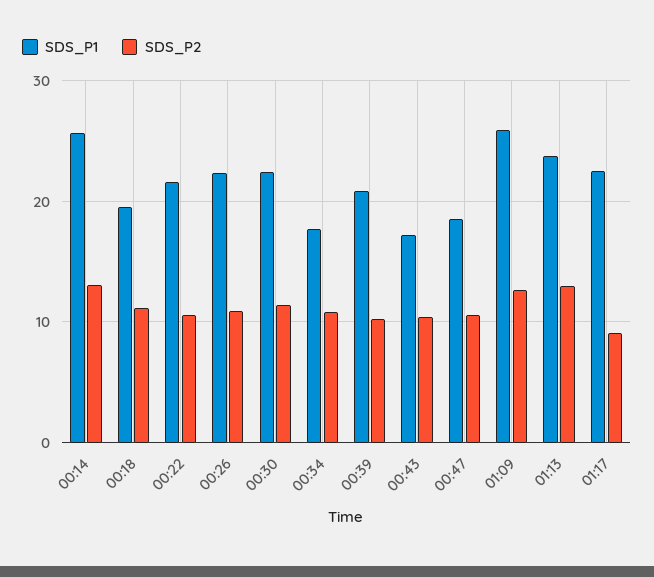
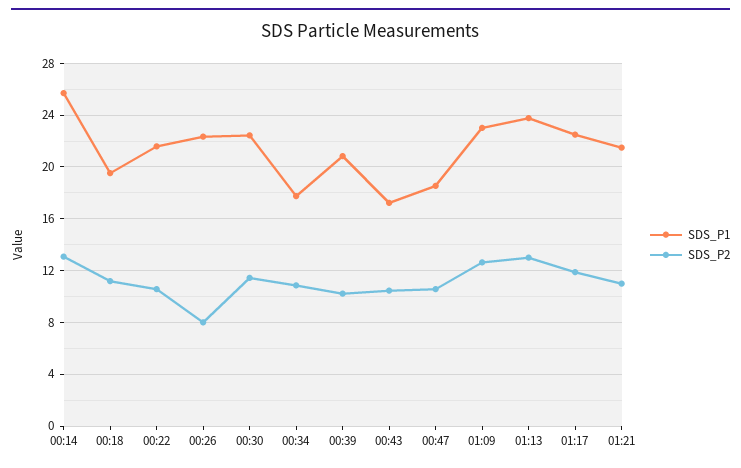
SDS_P2, 00:26: 11 -> 8
SDS_P1, 01:09: 26 -> 23
SDS_P2, 01:17: 9 -> 12
SDS_P1, 01:21: none -> 21.5
SDS_P2, 01:21: none -> 11

